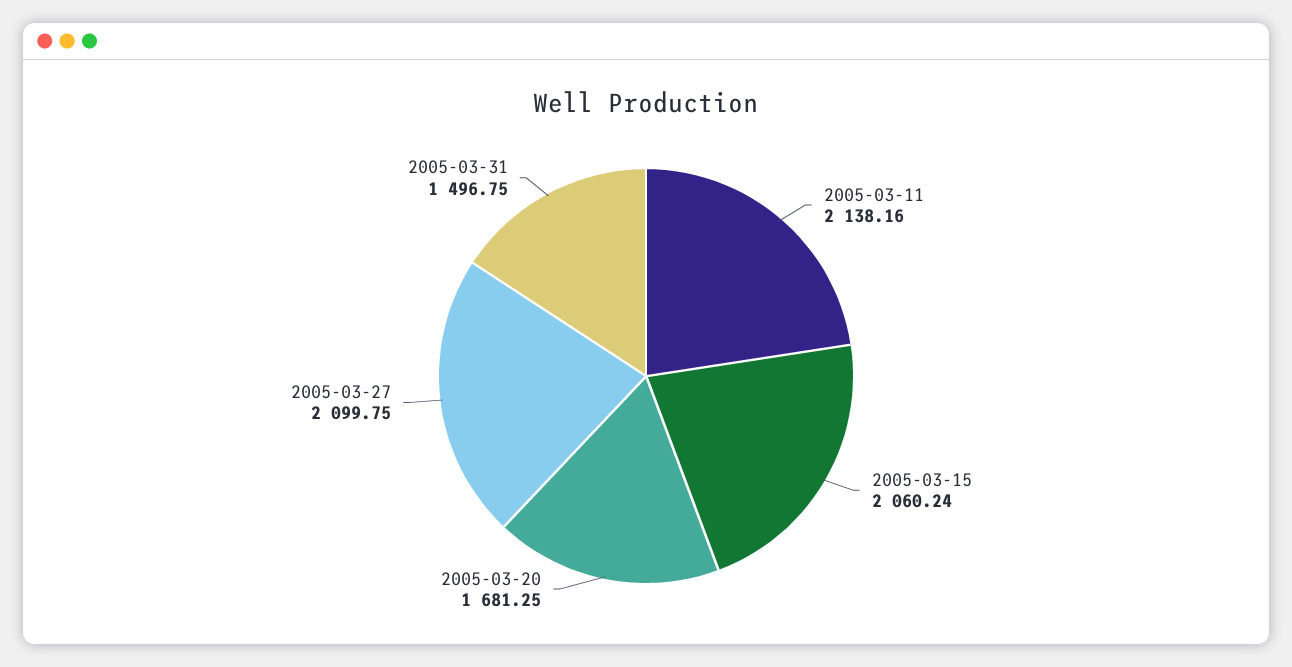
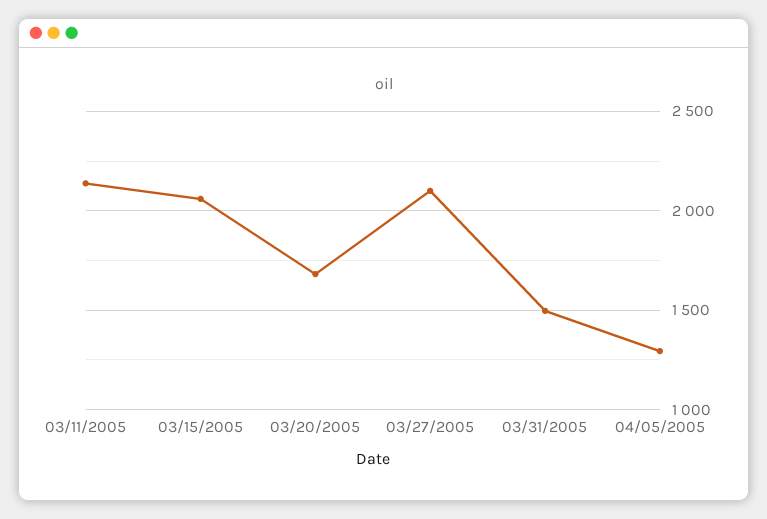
04/05/2005: none -> 1300

